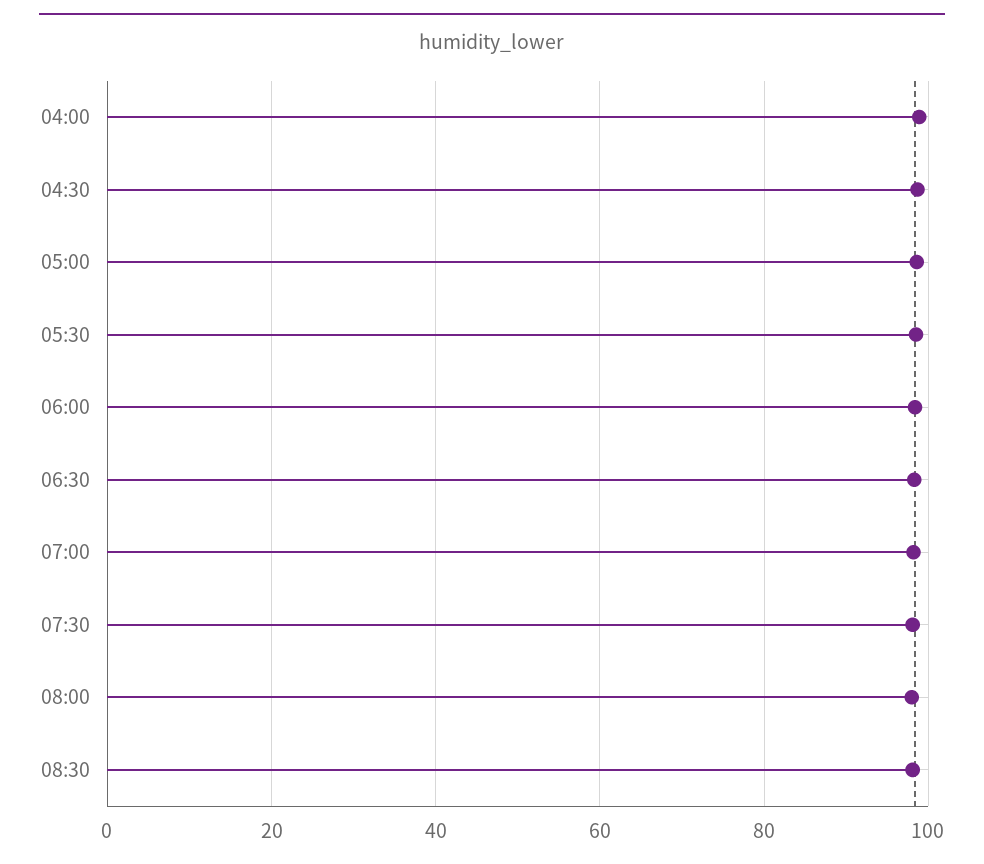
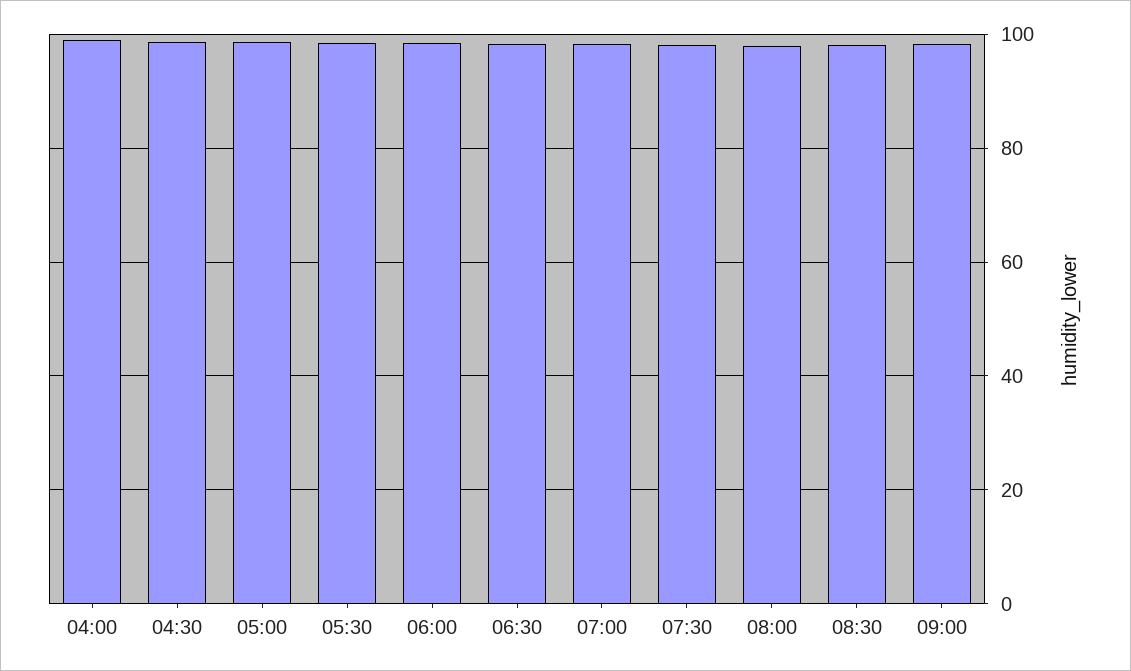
09:00: none -> 98

